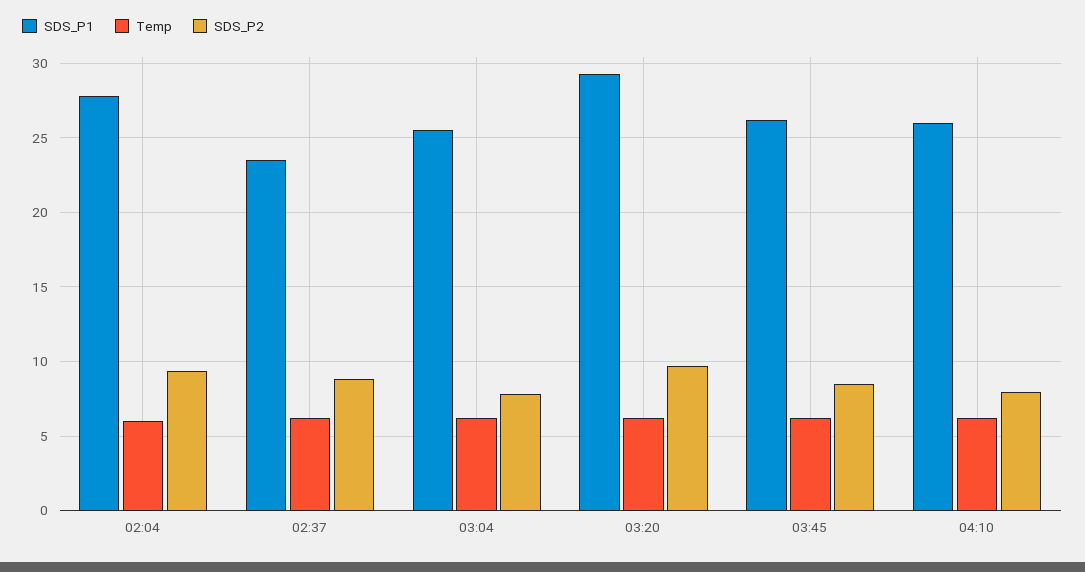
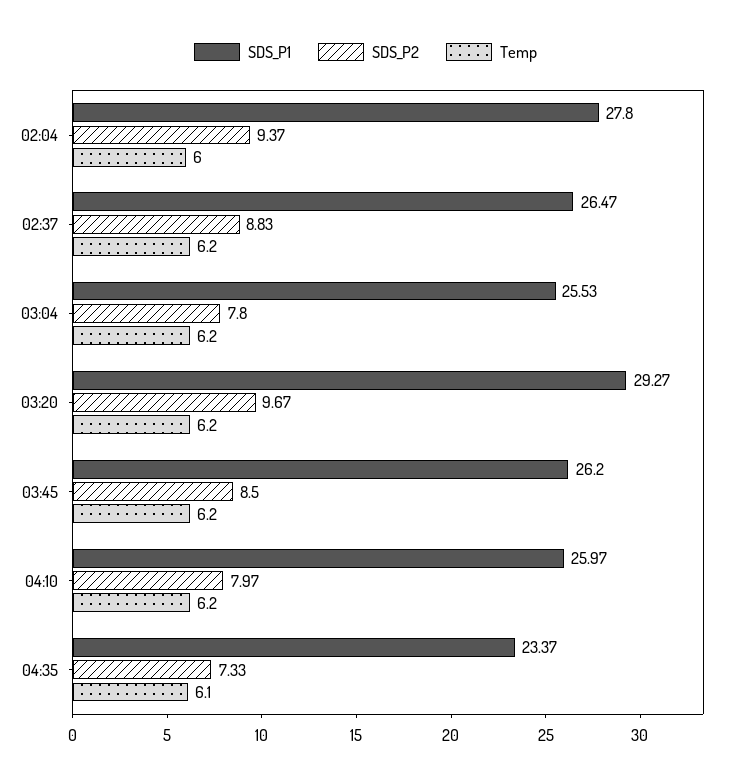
SDS_P1, 02:37: 23.5 -> 26.47
SDS_P1, 04:35: none -> 23.37
SDS_P2, 04:35: none -> 7.33
Temp, 04:35: none -> 6.1

